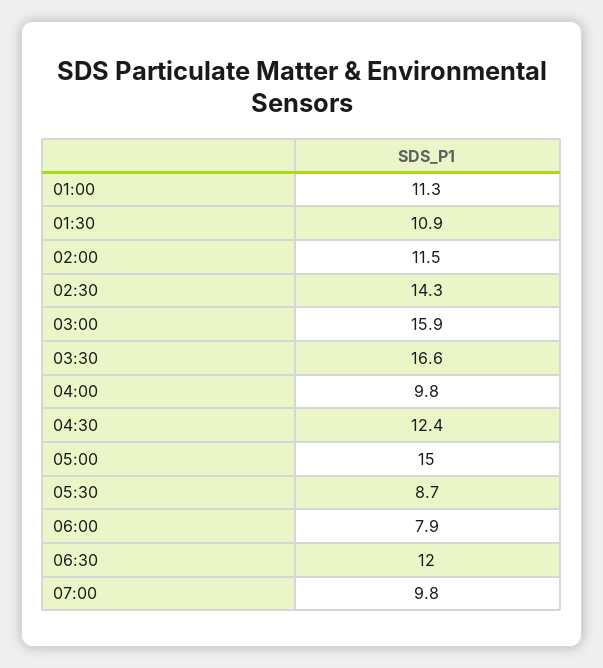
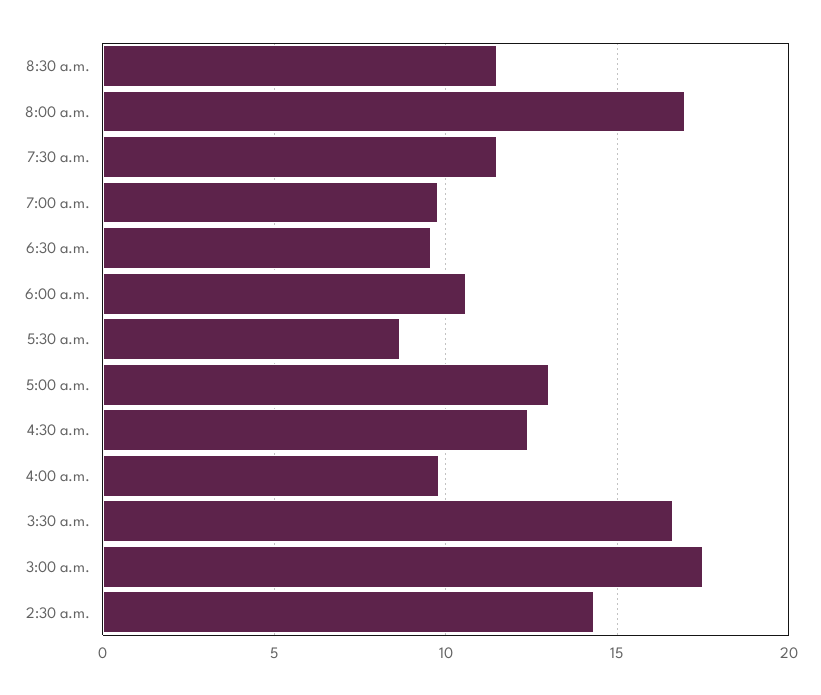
01:00: 11.3 -> none
01:30: 10.9 -> none
02:00: 11.5 -> none
03:00: 15.9 -> 17.5
05:00: 15 -> 13
06:00: 7.9 -> 10.5
06:30: 12 -> 9.5
8:30 a.m.: none -> 11.5
8:00 a.m.: none -> 17
7:30 a.m.: none -> 11.5

